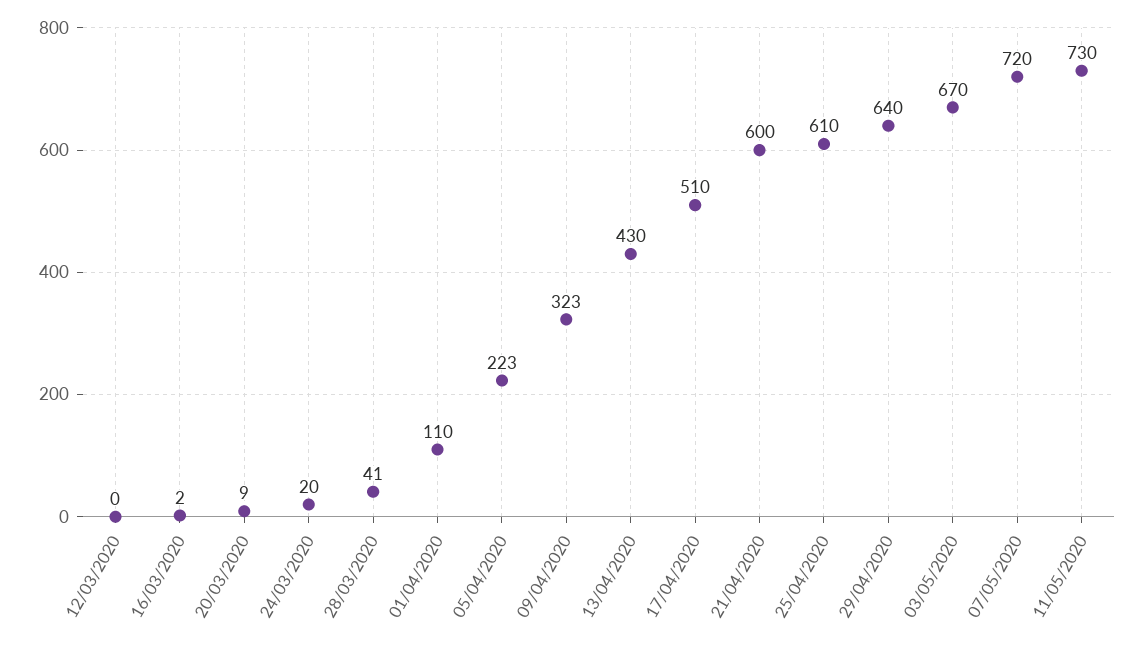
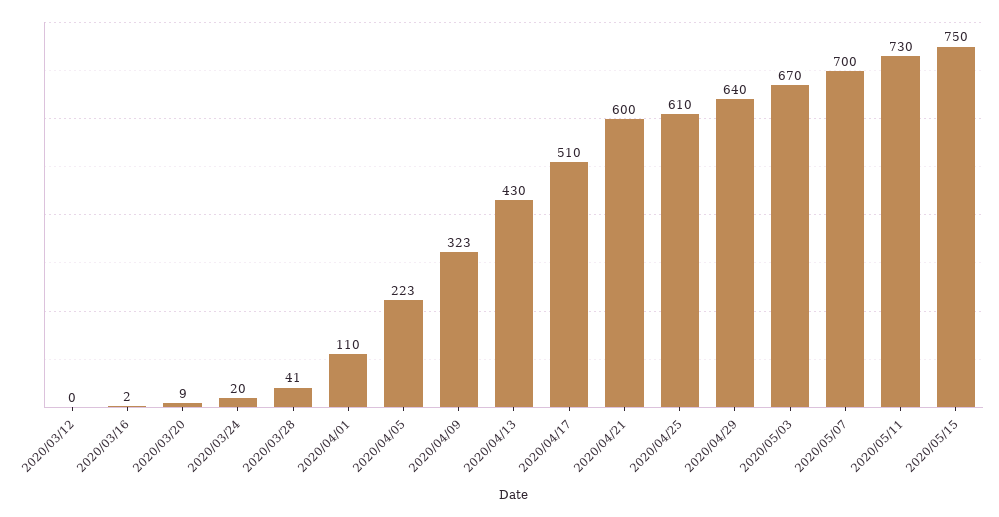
07/05/2020: 720 -> 700
2020/05/15: none -> 750

